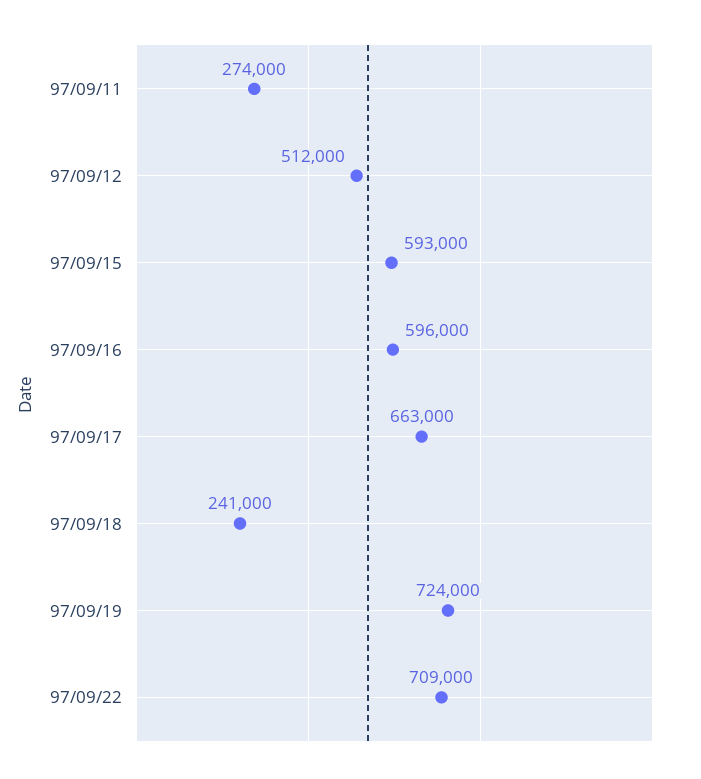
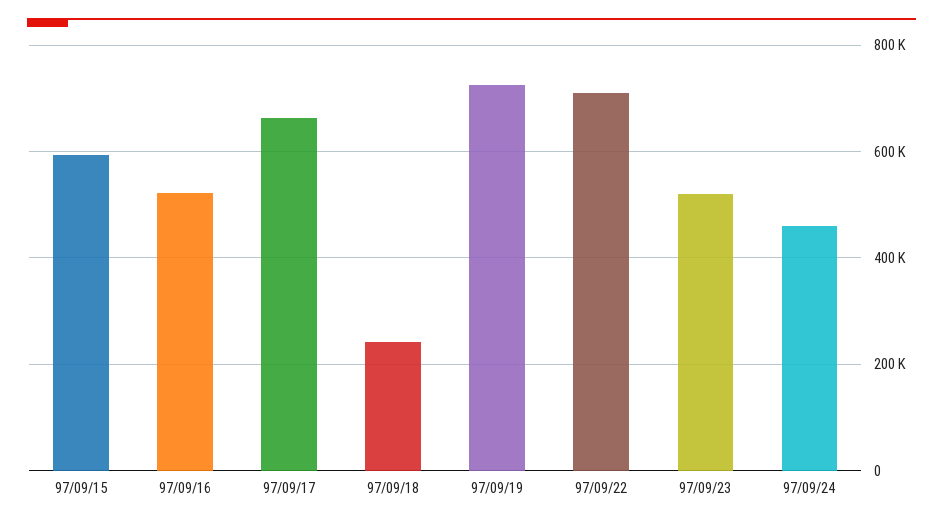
97/09/11: 274000 -> none
97/09/12: 512000 -> none
97/09/16: 596000 -> 520000
97/09/23: none -> 520000
97/09/24: none -> 460000

